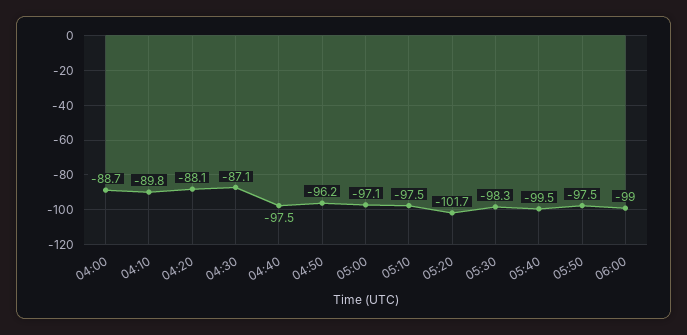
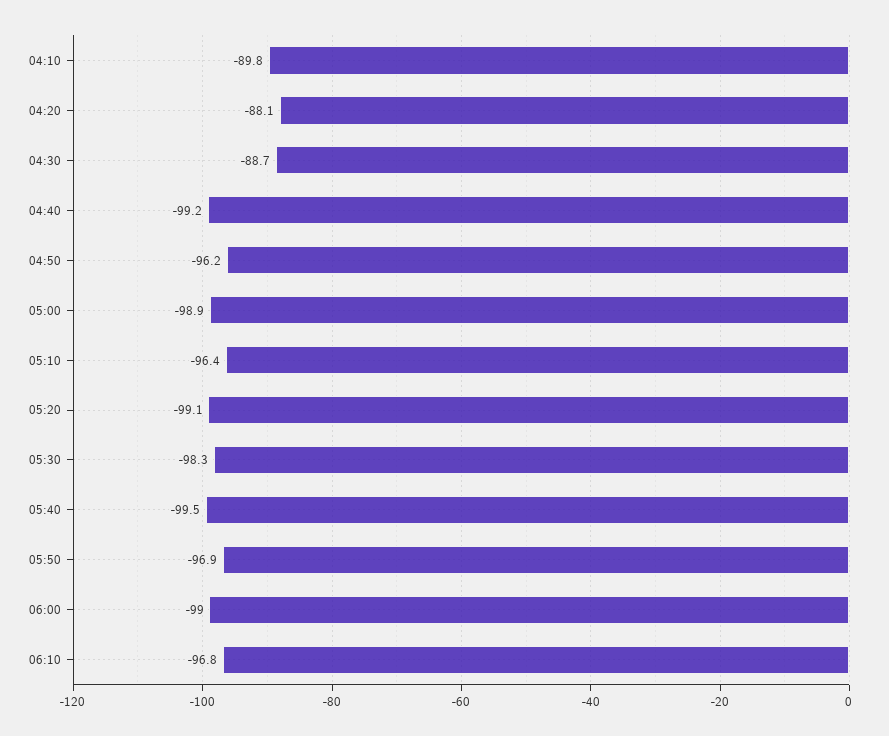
04:00: -88.7 -> none
04:30: -87.1 -> -88.7
04:40: -97.5 -> -99.2
05:00: -97.1 -> -98.9
05:10: -97.5 -> -96.4
05:20: -101.7 -> -99.1
05:50: -97.5 -> -96.9
06:10: none -> -96.8

